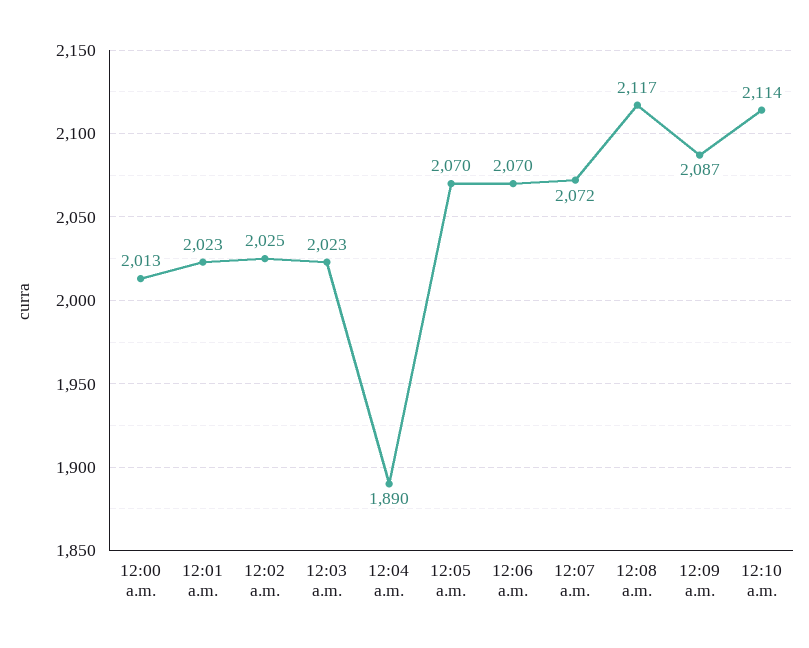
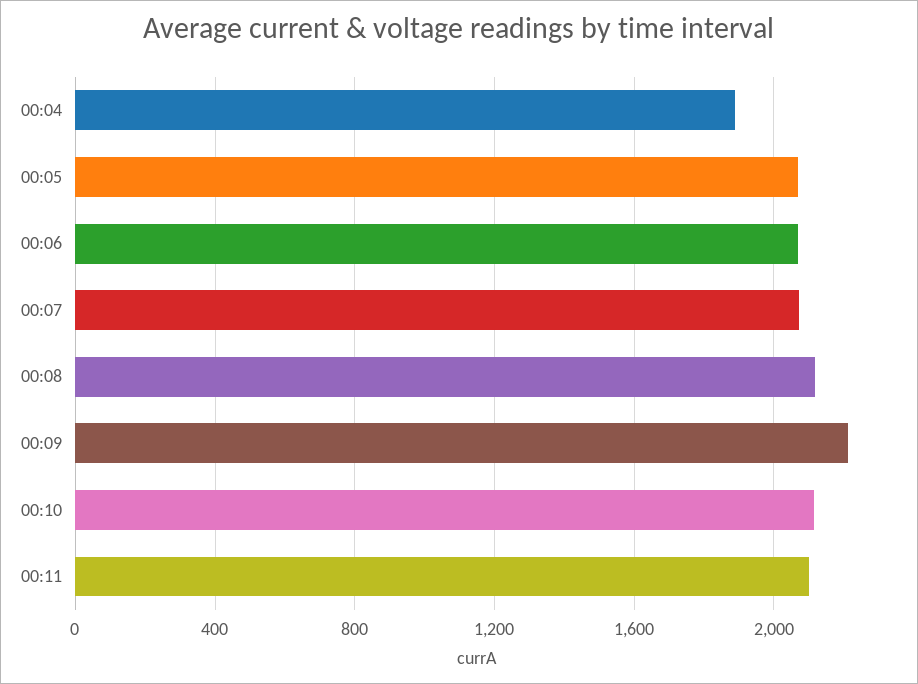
12:00 a.m.: 2013 -> none
12:01 a.m.: 2023 -> none
12:02 a.m.: 2025 -> none
12:03 a.m.: 2023 -> none
12:09 a.m.: 2087 -> 2200
00:11: none -> 2100

